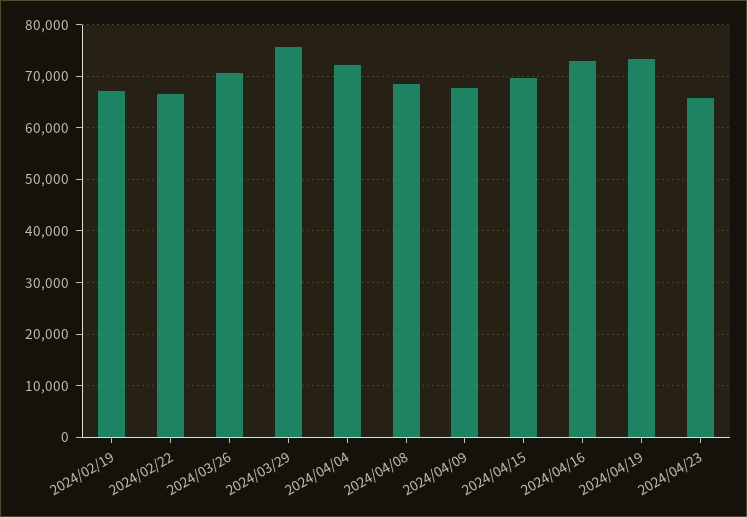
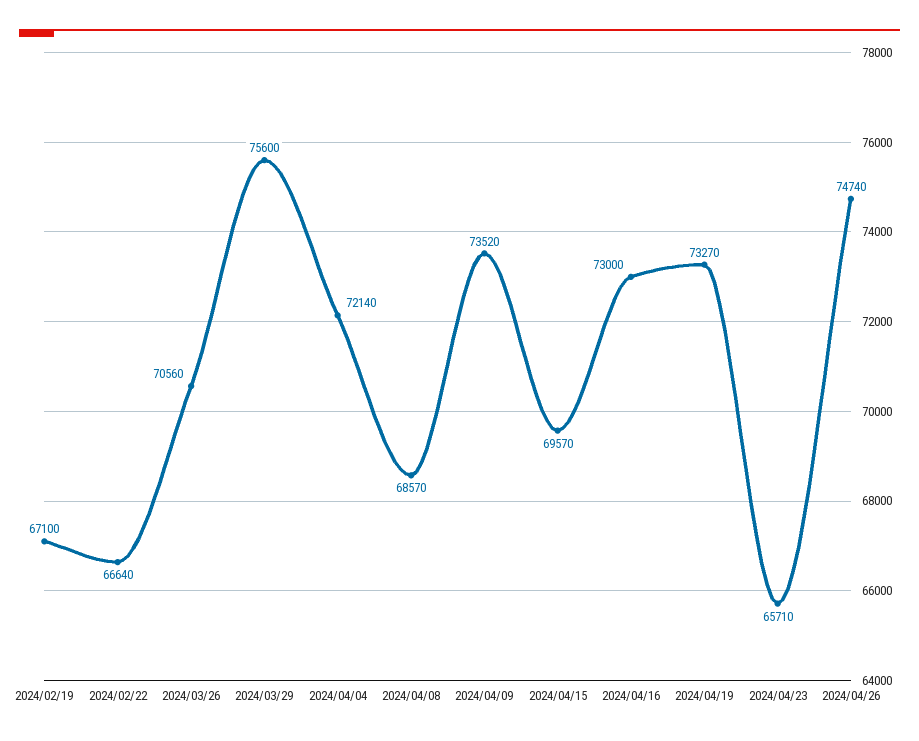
2024/04/09: 68000 -> 73520
2024/04/26: none -> 74740

